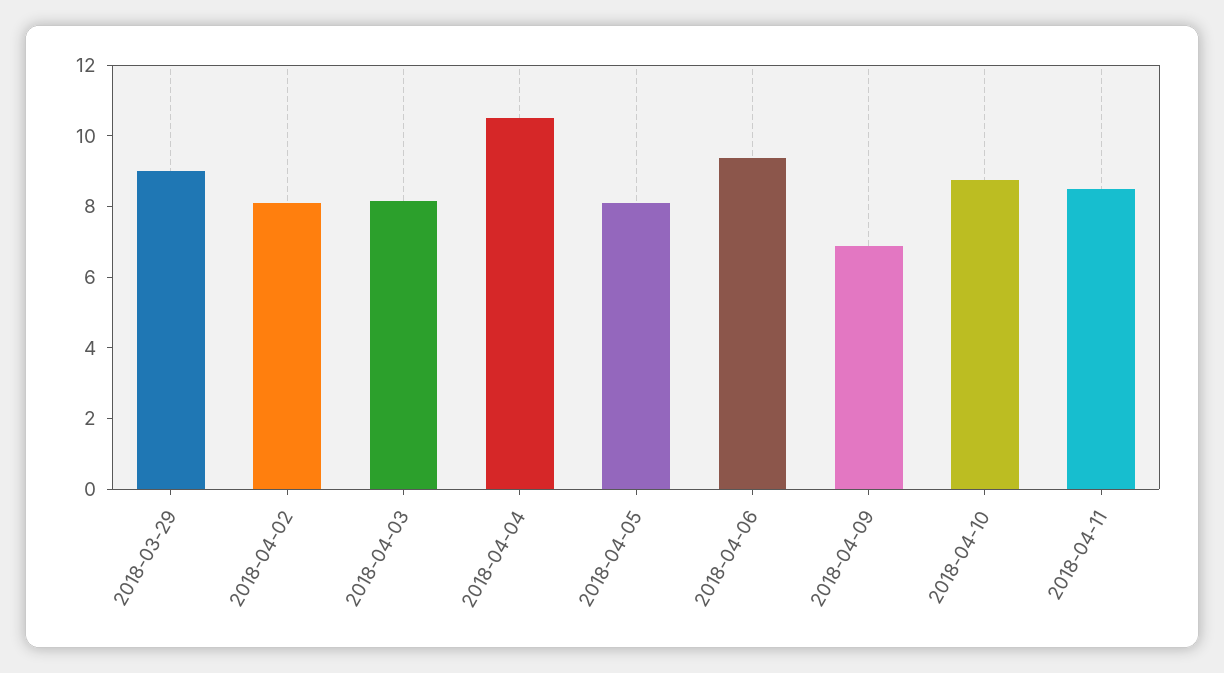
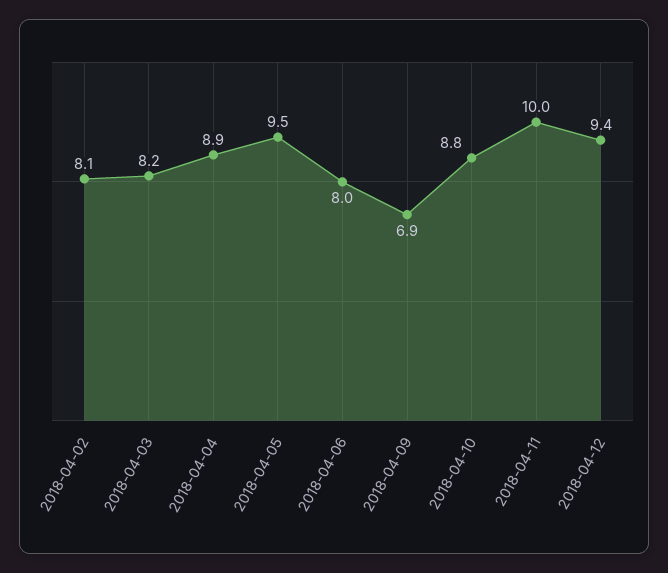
2018-03-29: 9 -> none
2018-04-04: 10.5 -> 8.9
2018-04-05: 8 -> 9.5
2018-04-06: 9.5 -> 8
2018-04-11: 8.5 -> 10
2018-04-12: none -> 9.4

